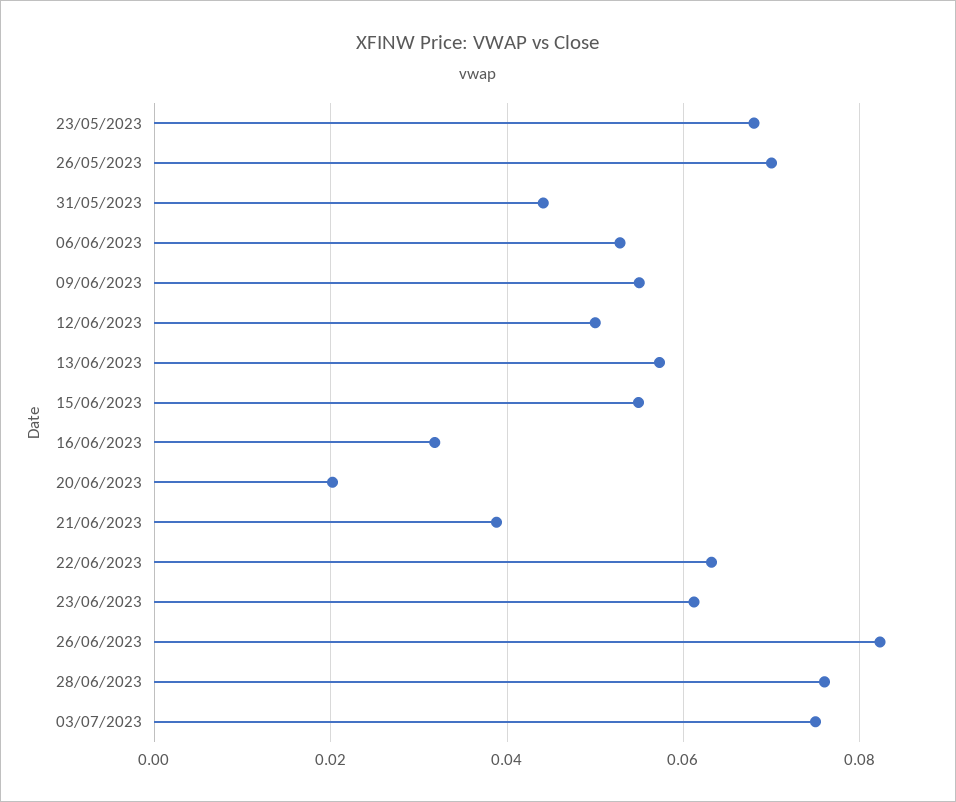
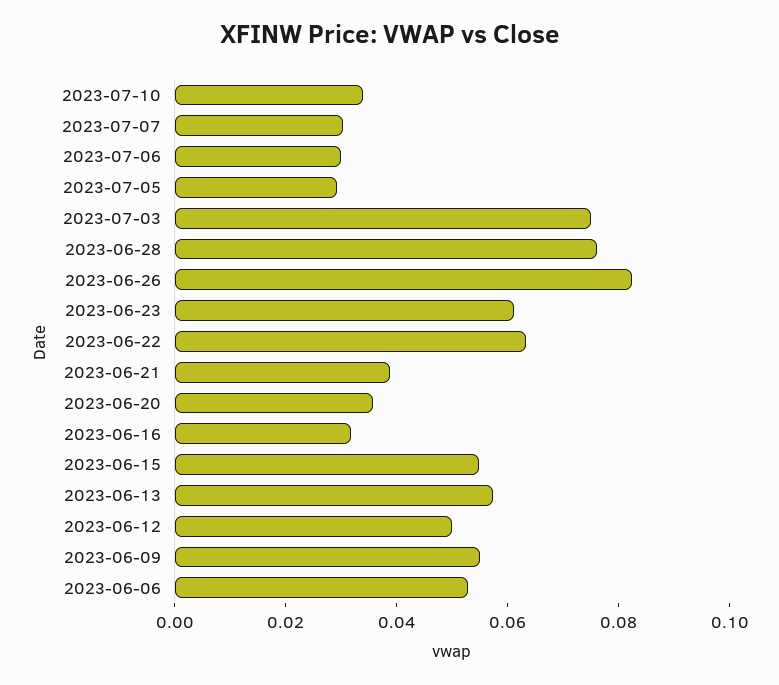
23/05/2023: 0.068 -> none
26/05/2023: 0.07 -> none
31/05/2023: 0.044 -> none
20/06/2023: 0.02 -> 0.035
2023-07-10: none -> 0.035
2023-07-07: none -> 0.03
2023-07-06: none -> 0.03
2023-07-05: none -> 0.03

